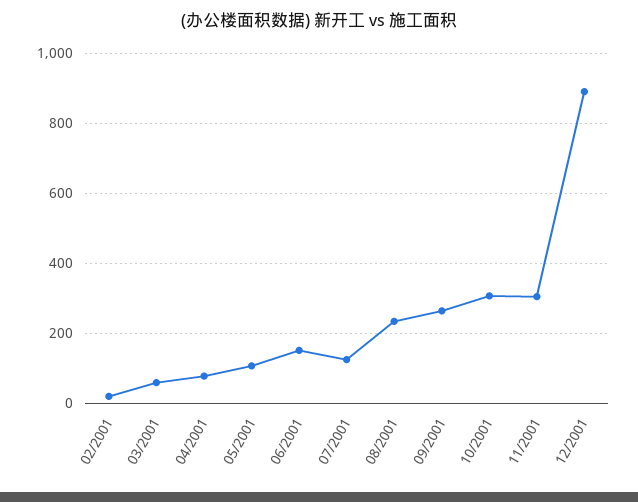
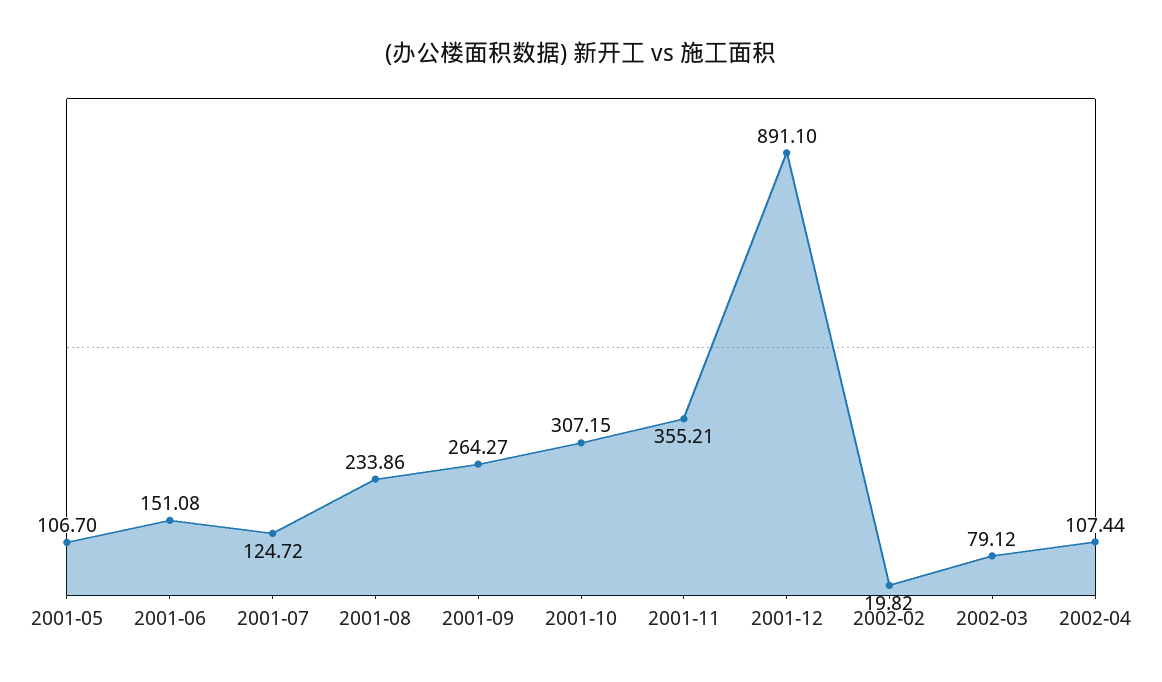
02/2001: 20 -> none
03/2001: 60 -> none
04/2001: 80 -> none
11/2001: 300 -> 355.21
2002-02: none -> 19.82
2002-03: none -> 79.12
2002-04: none -> 107.44

